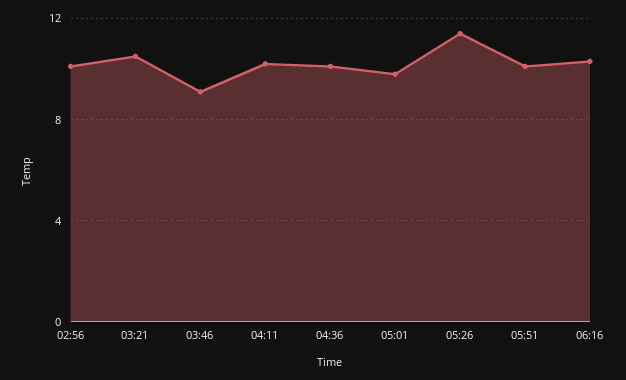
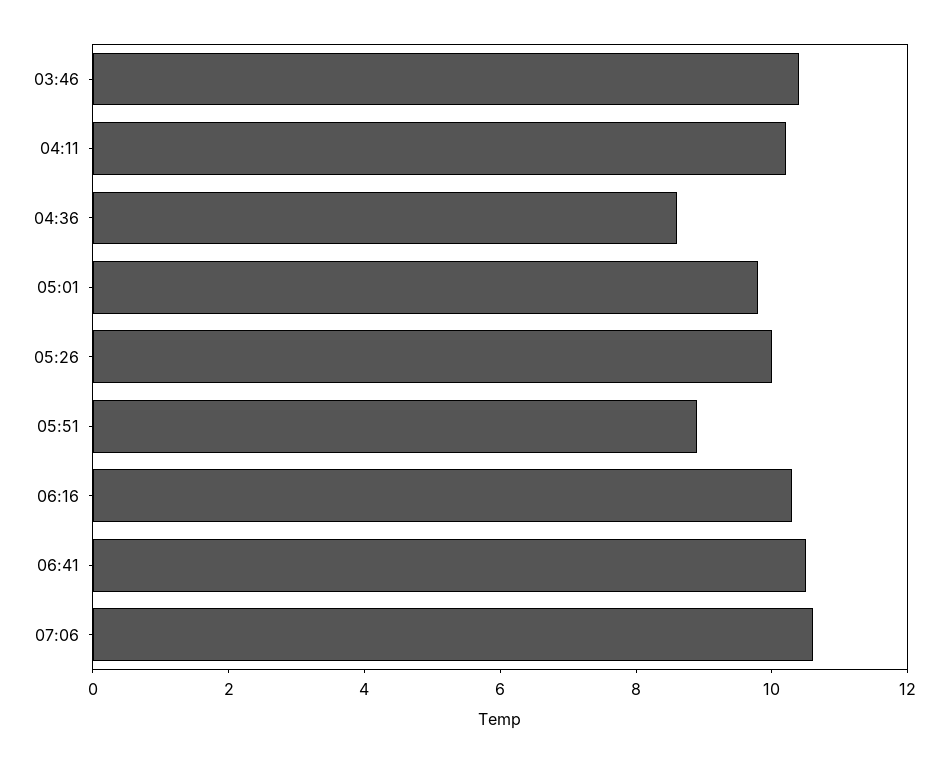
02:56: 10 -> none
03:21: 10.5 -> none
03:46: 9 -> 10.5
04:36: 10 -> 8.5
05:26: 11.5 -> 10
05:51: 10 -> 9
06:41: none -> 10.5
07:06: none -> 10.5

